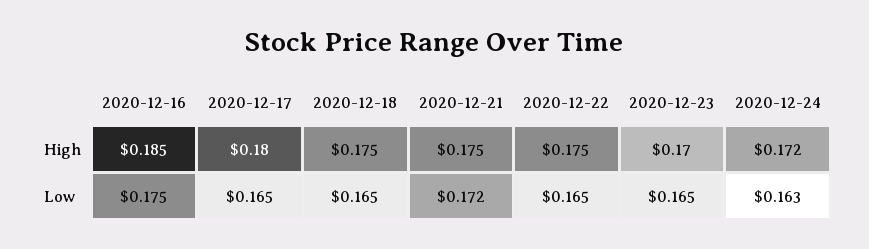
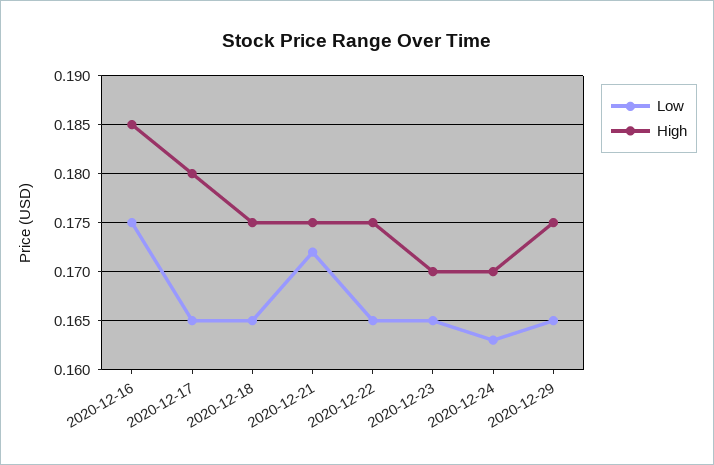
High, 2020-12-24: 0.172 -> 0.17
Low, 2020-12-29: none -> 0.165
High, 2020-12-29: none -> 0.175

